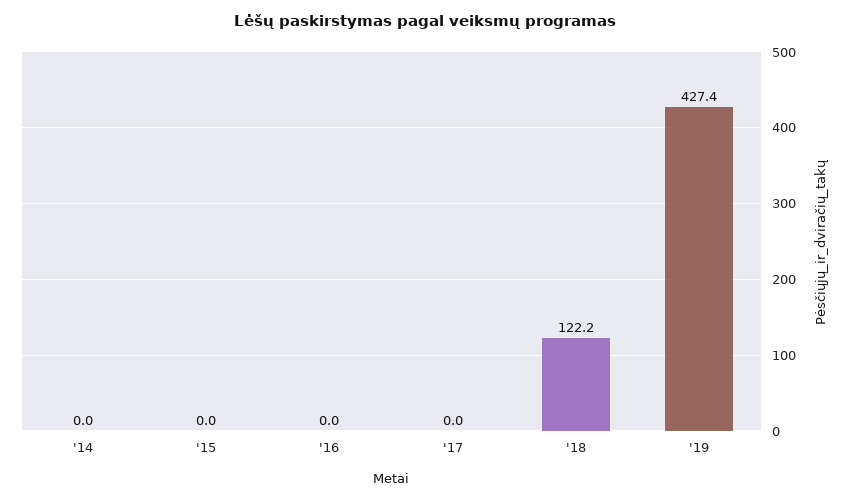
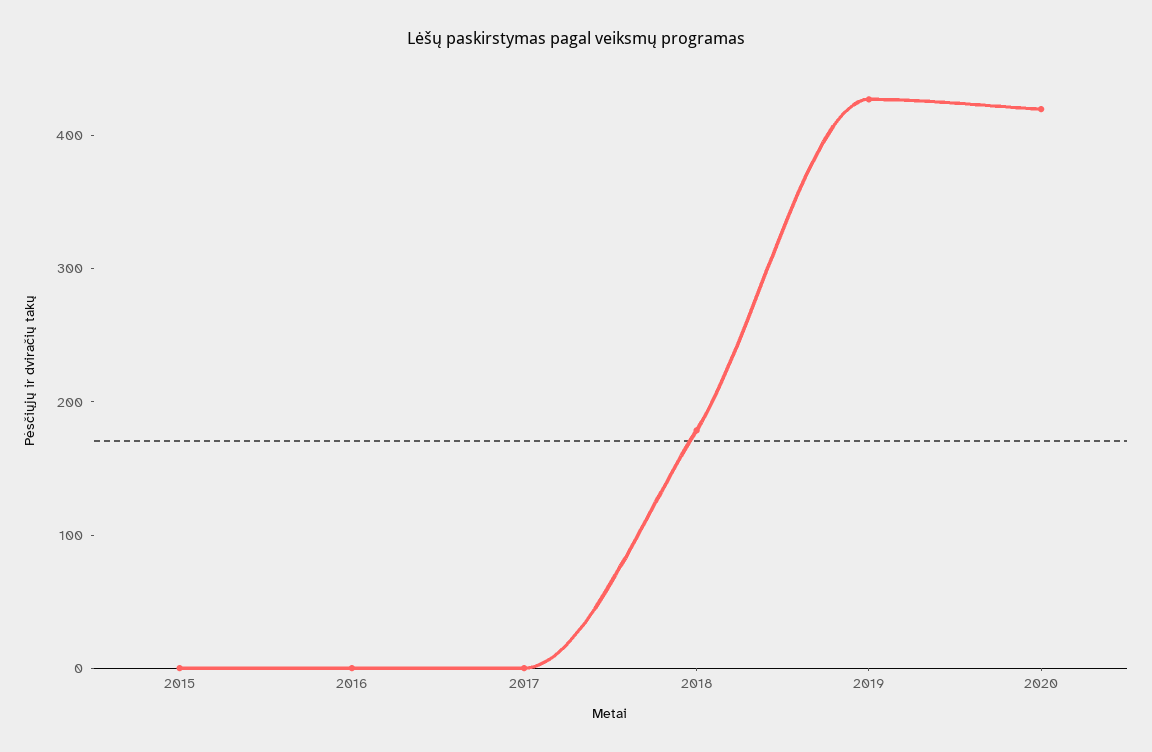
'14: 0 -> none
'18: 122.2 -> 180
2020: none -> 420

